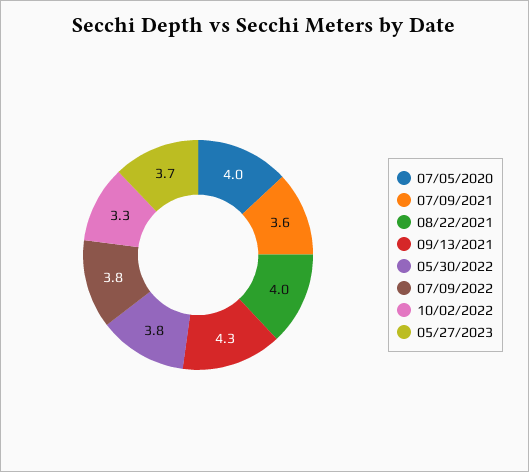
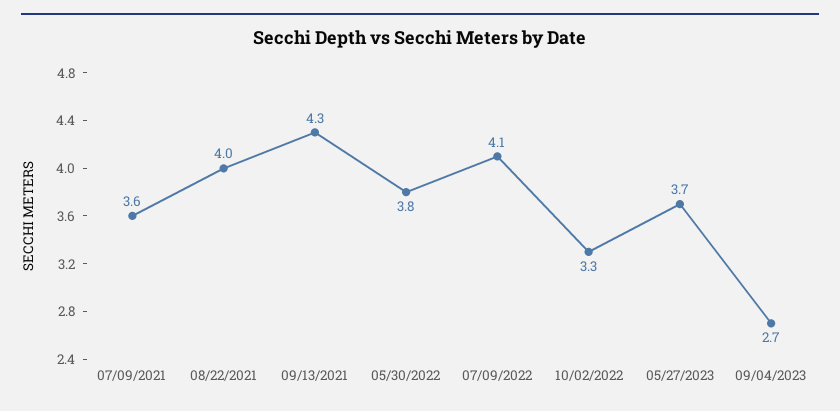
07/05/2020: 4 -> none
07/09/2022: 3.8 -> 4.1
09/04/2023: none -> 2.7

